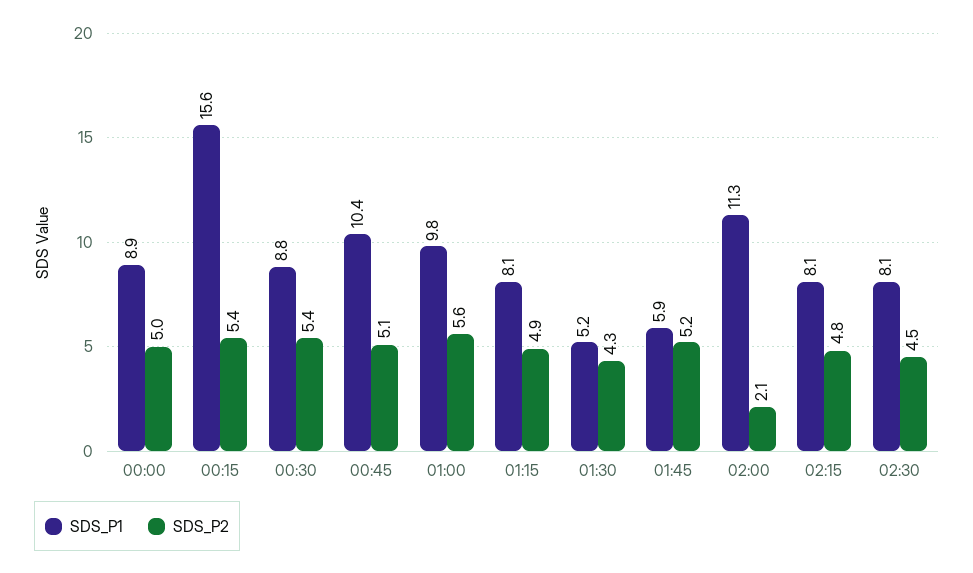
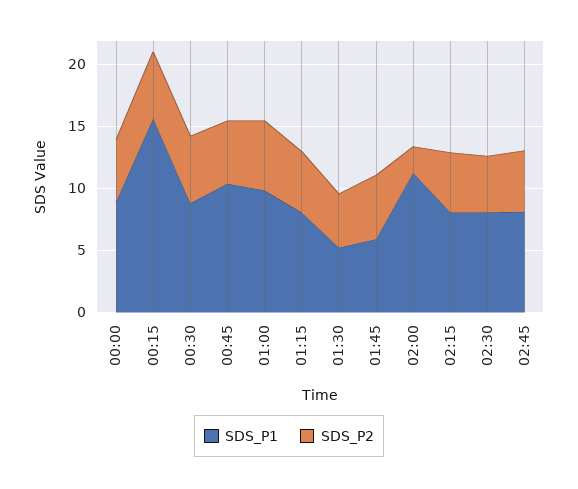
SDS_P1, 02:45: none -> 8
SDS_P2, 02:45: none -> 5

